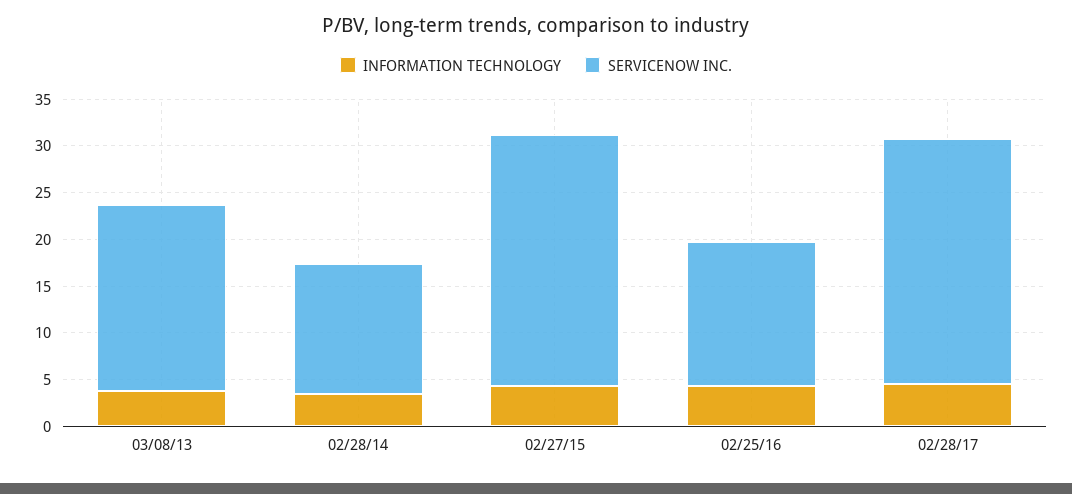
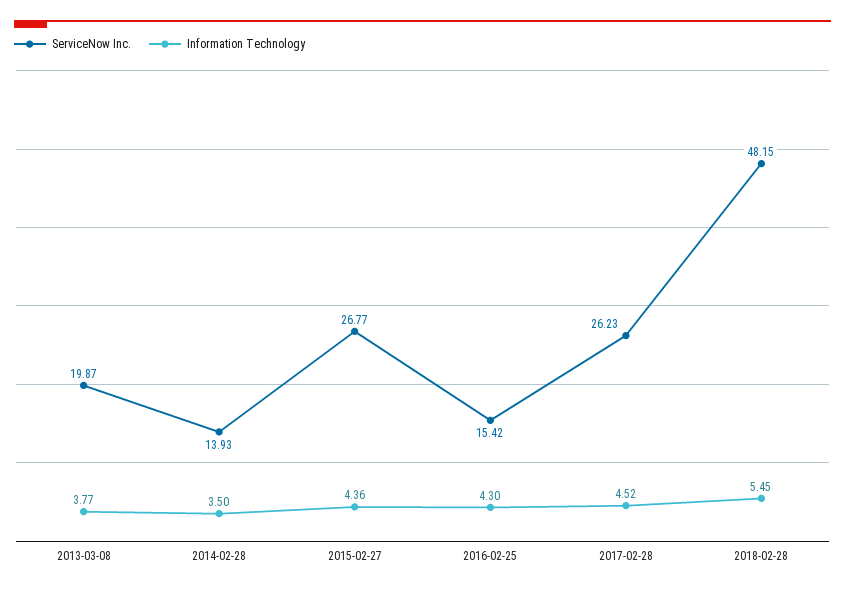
SERVICENOW INC., 2018-02-28: none -> 48.15
INFORMATION TECHNOLOGY, 2018-02-28: none -> 5.45

